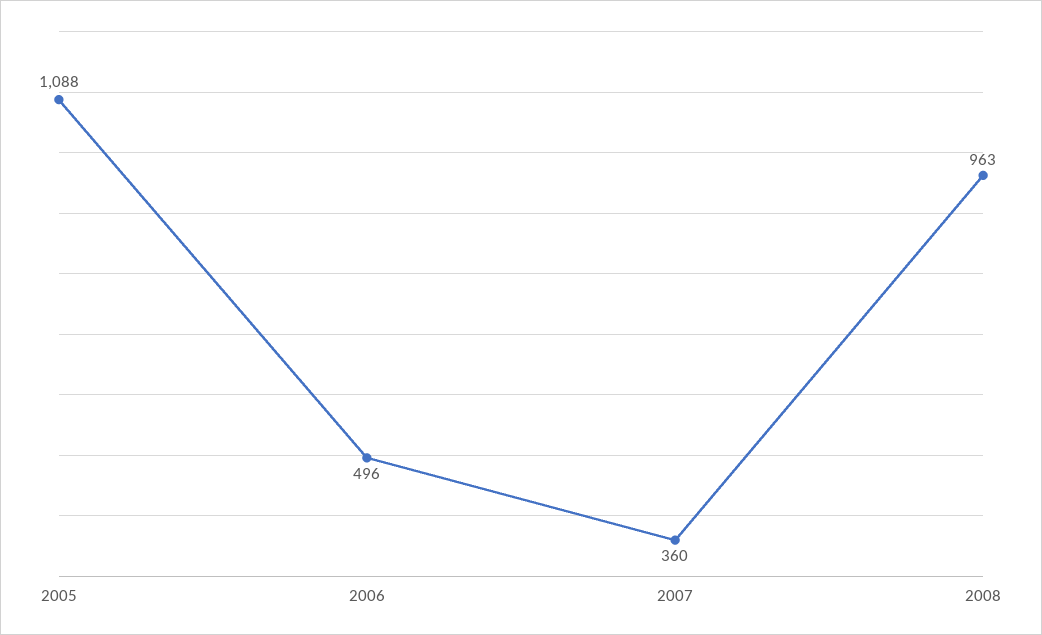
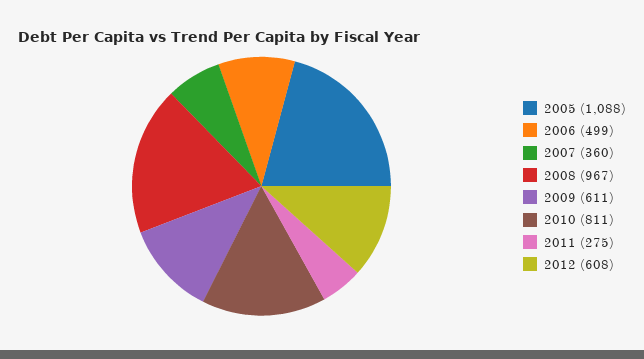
2006: 496 -> 499
2008: 963 -> 967
2009: none -> 611
2010: none -> 811
2011: none -> 275
2012: none -> 608

